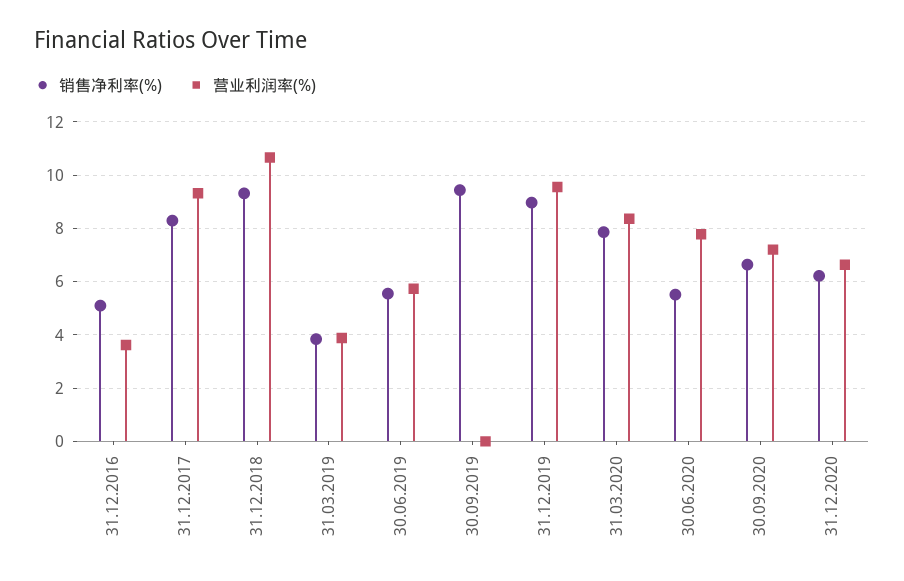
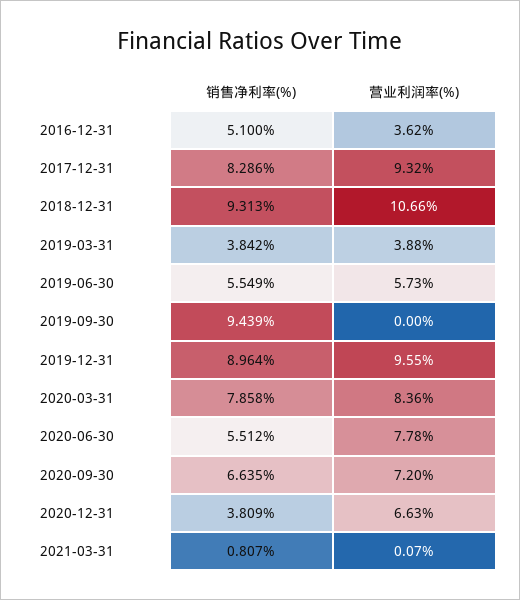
销售净利率(%), 31.12.2020: 6.25 -> 3.809
销售净利率(%), 2021-03-31: none -> 0.807
营业利润率(%), 2021-03-31: none -> 0.07

